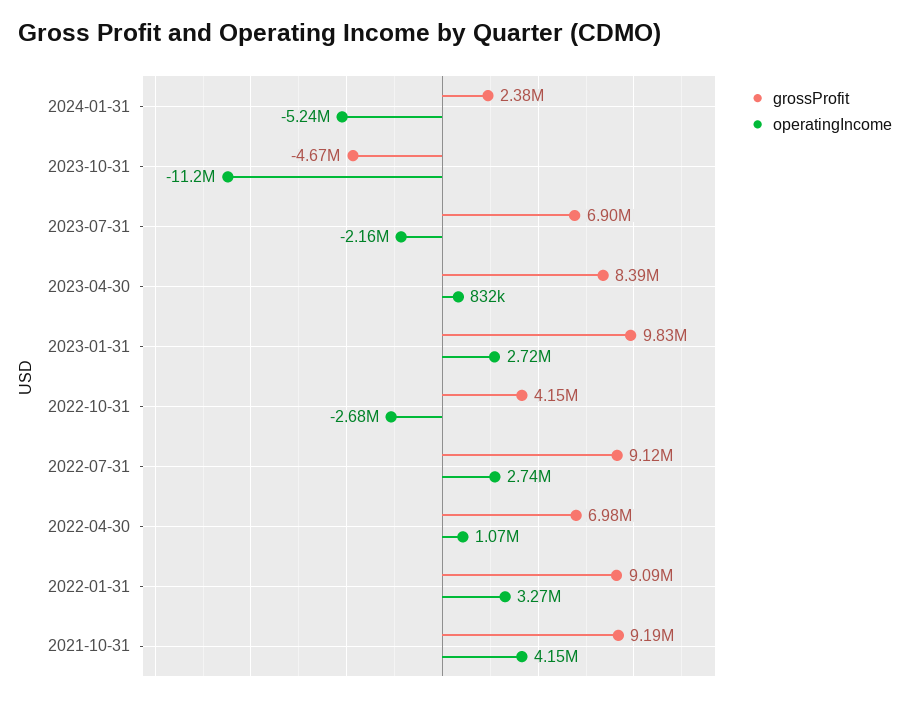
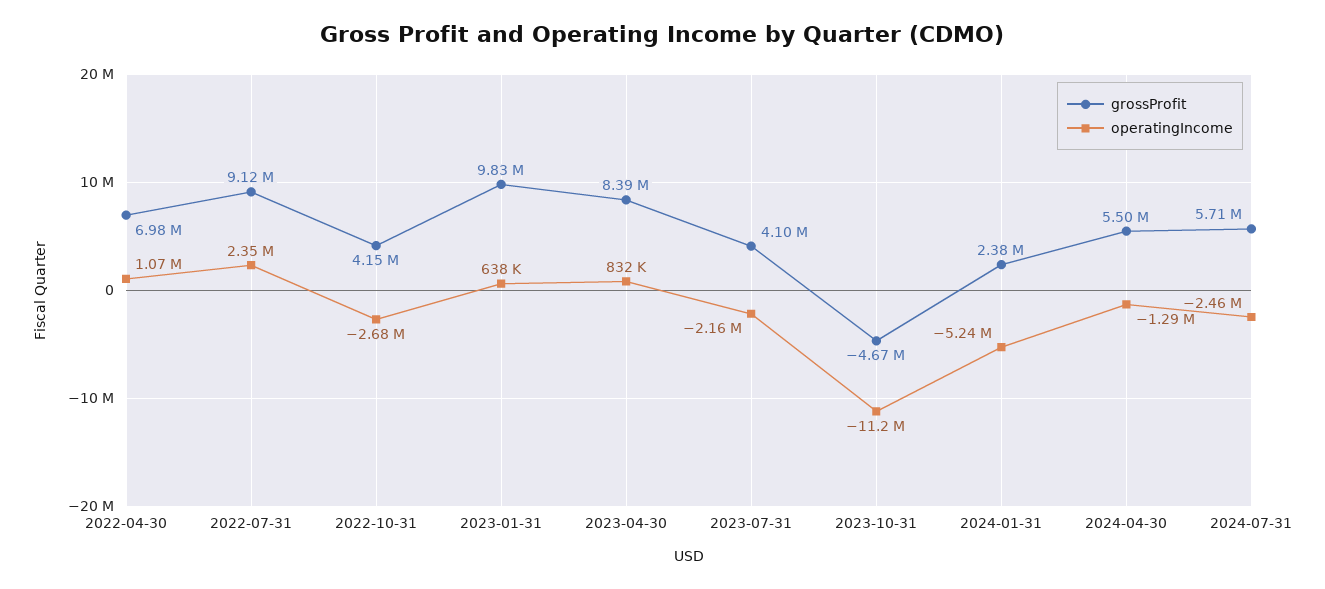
grossProfit, 2023-07-31: 6900000 -> 4100000
operatingIncome, 2023-01-31: 2720000 -> 638000
operatingIncome, 2022-07-31: 2740000 -> 2350000
grossProfit, 2022-01-31: 9090000 -> none
operatingIncome, 2022-01-31: 3270000 -> none
grossProfit, 2021-10-31: 9190000 -> none
operatingIncome, 2021-10-31: 4150000 -> none
grossProfit, 2024-04-30: none -> 5500000
operatingIncome, 2024-04-30: none -> -1290000
grossProfit, 2024-07-31: none -> 5710000
operatingIncome, 2024-07-31: none -> -2460000

